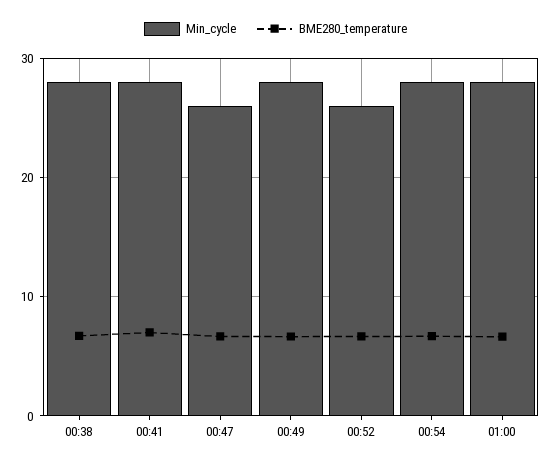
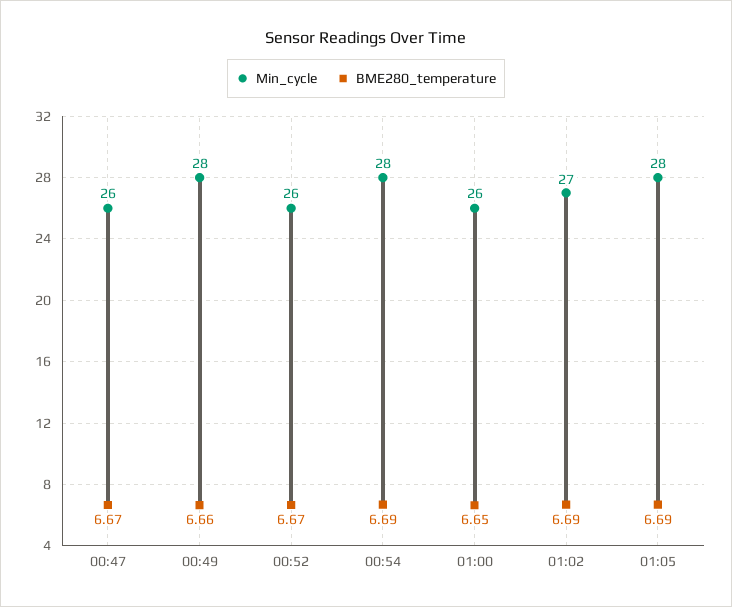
Min_cycle, 00:38: 28 -> none
BME280_temperature, 00:38: 7 -> none
Min_cycle, 00:41: 28 -> none
BME280_temperature, 00:41: 7 -> none
Min_cycle, 01:00: 28 -> 26
Min_cycle, 01:02: none -> 27
BME280_temperature, 01:02: none -> 6.69
Min_cycle, 01:05: none -> 28
BME280_temperature, 01:05: none -> 6.69

